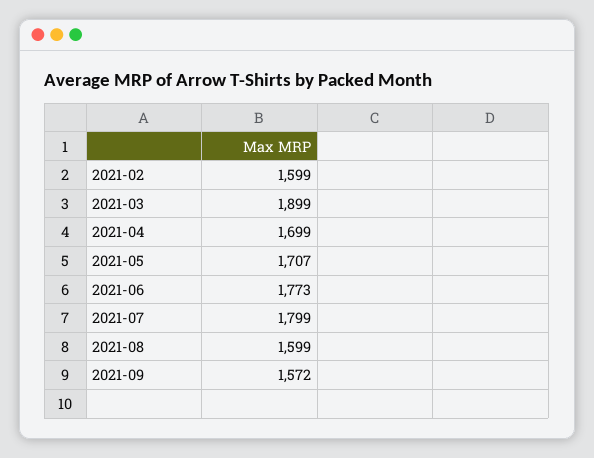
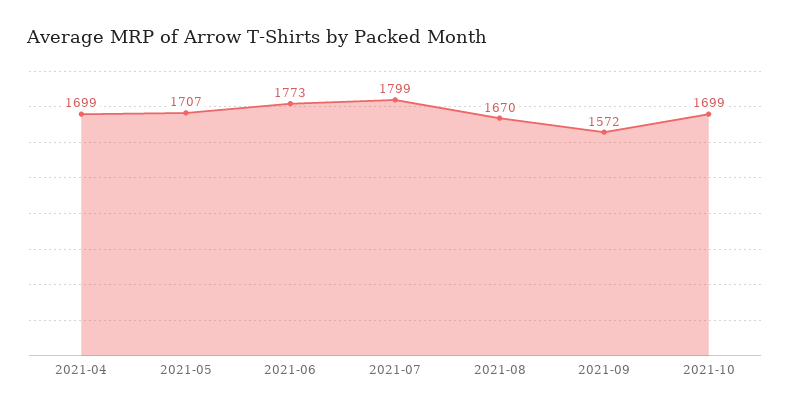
2021-02: 1599 -> none
2021-03: 1899 -> none
2021-08: 1599 -> 1670
2021-10: none -> 1699

